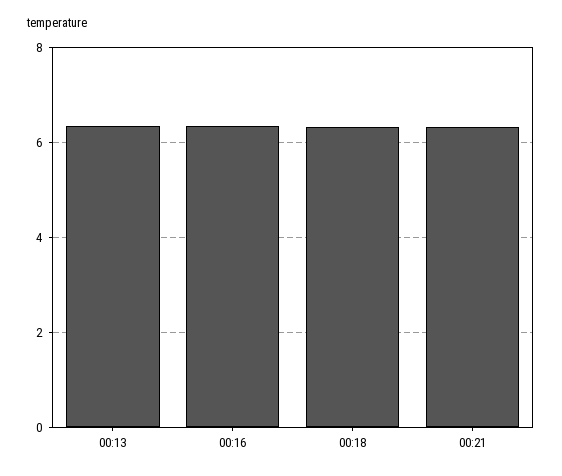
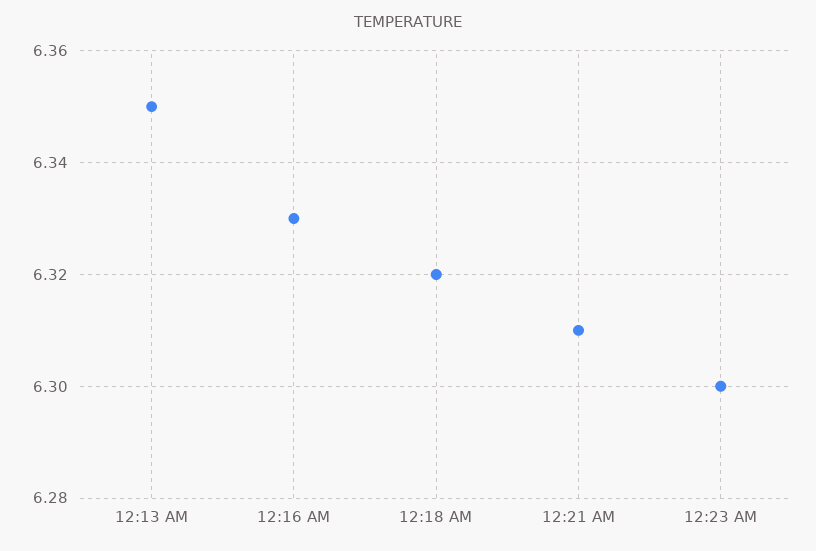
12:23 AM: none -> 6.3

